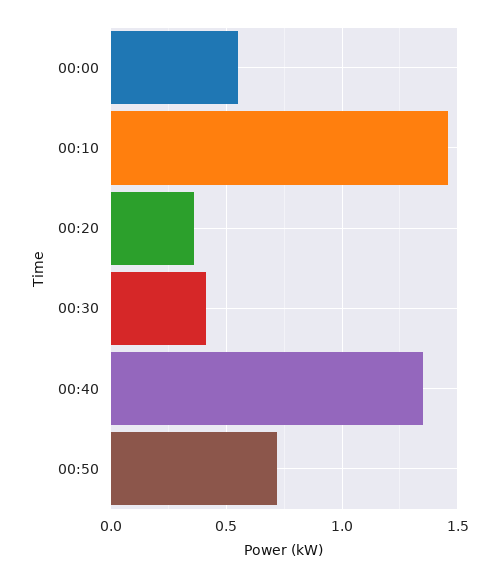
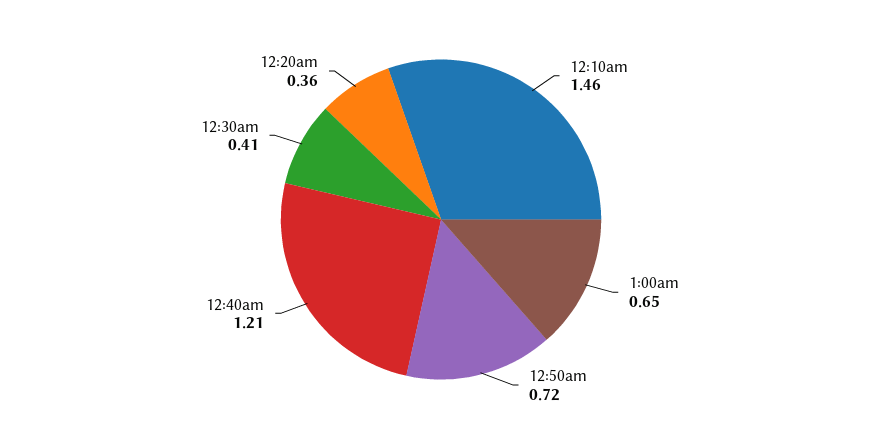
00:00: 0.55 -> none
00:40: 1.35 -> 1.21
1:00am: none -> 0.65

